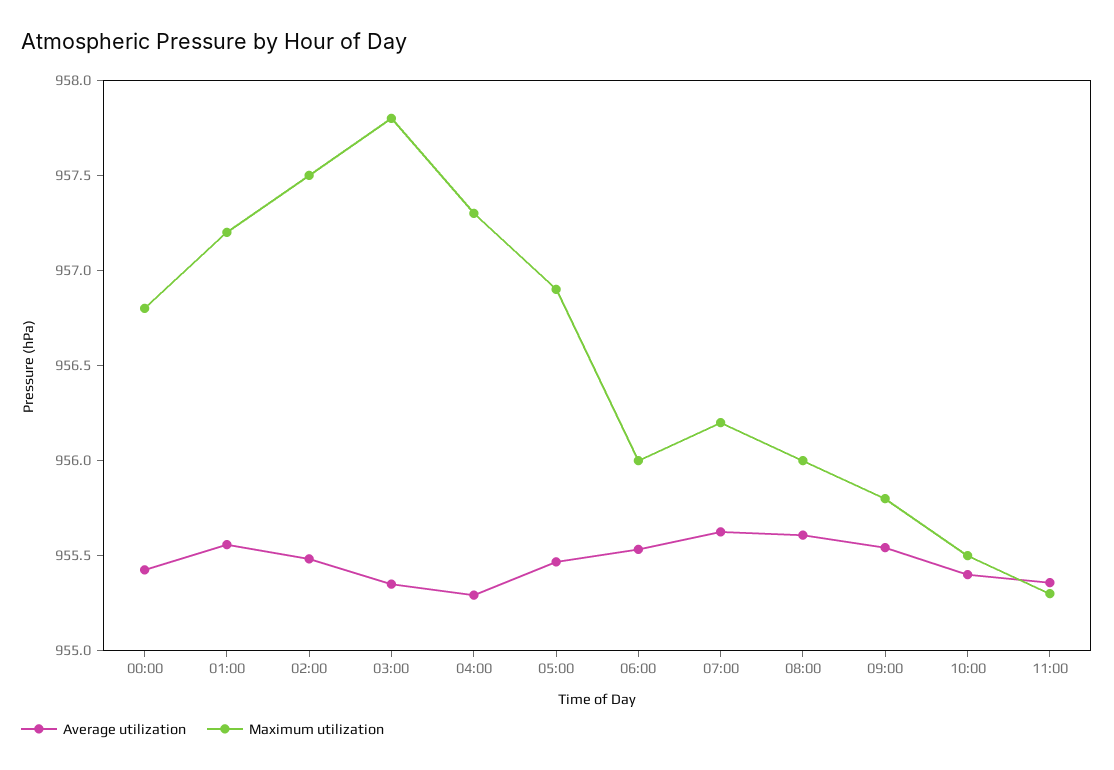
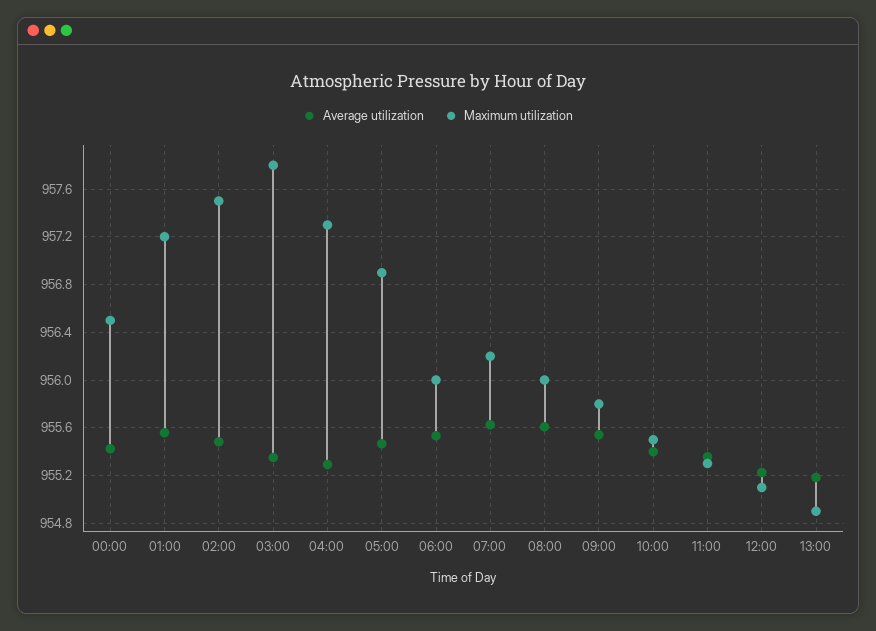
Maximum utilization, 00:00: 956.8 -> 956.5
Average utilization, 12:00: none -> 955.2
Maximum utilization, 12:00: none -> 955.1
Average utilization, 13:00: none -> 955.2
Maximum utilization, 13:00: none -> 954.9

